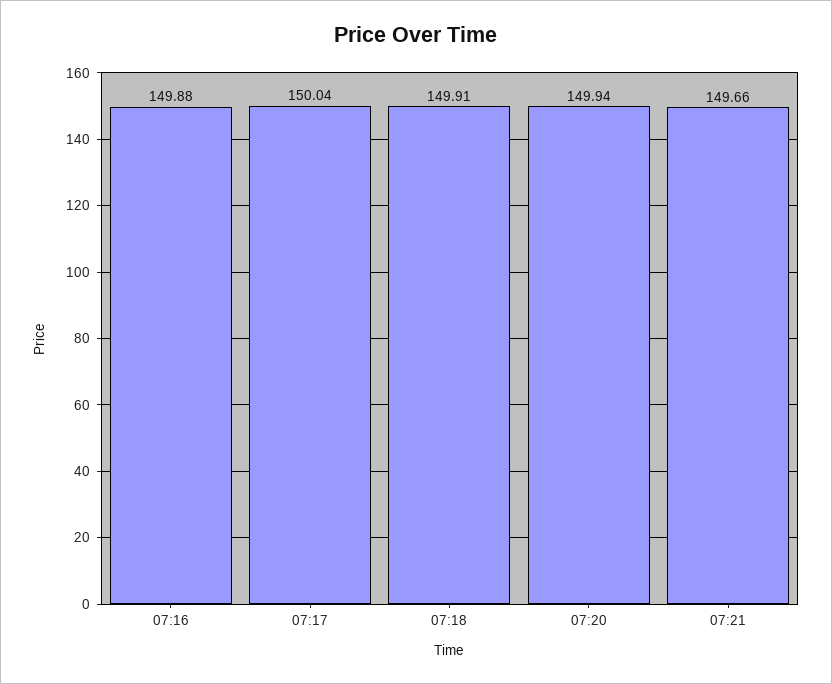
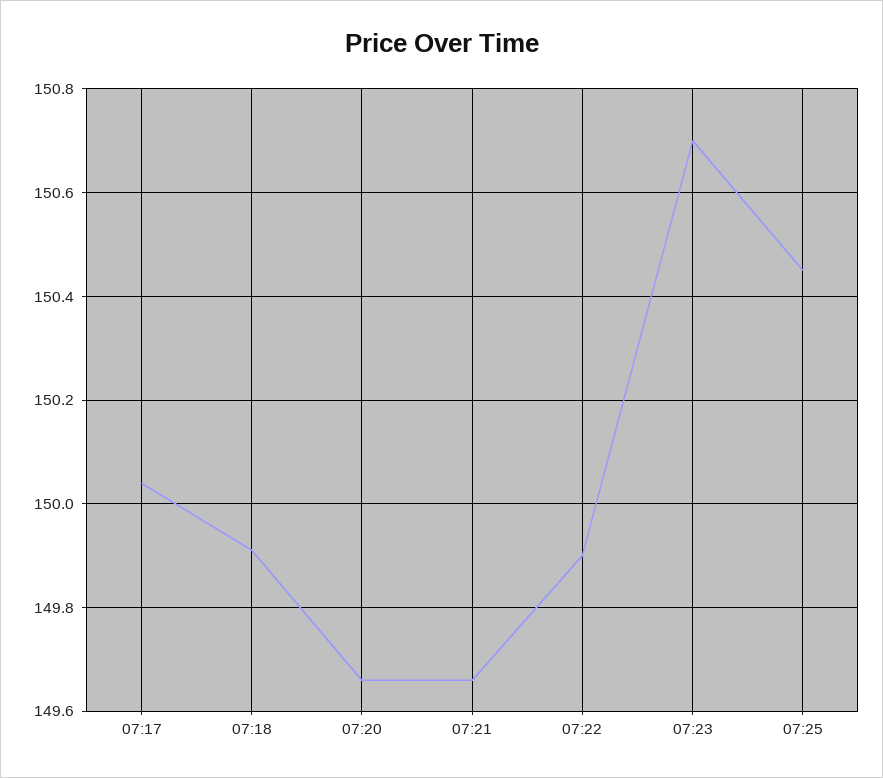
07:16: 149.88 -> none
07:20: 149.94 -> 149.65
07:22: none -> 149.9
07:23: none -> 150.7
07:25: none -> 150.45

